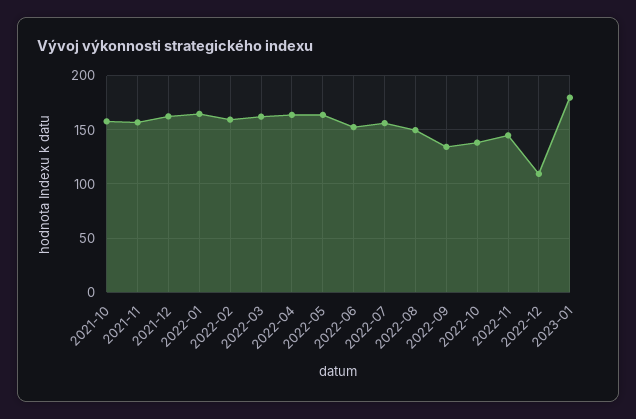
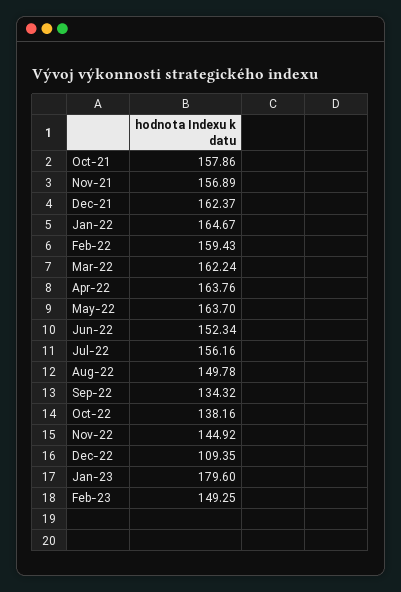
Feb-23: none -> 149.25

